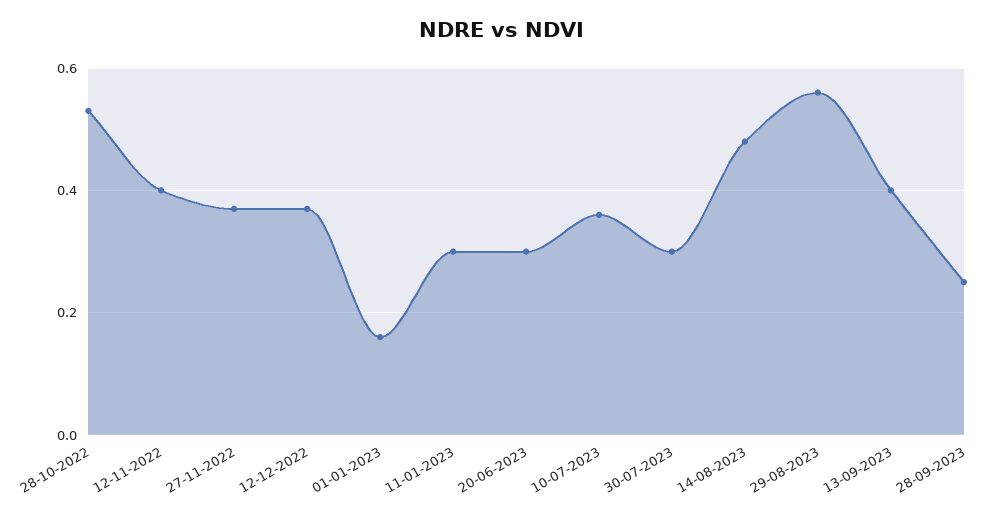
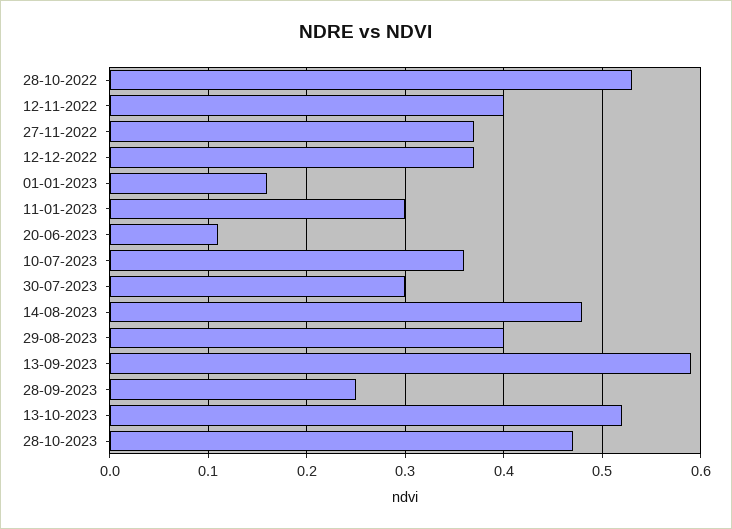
20-06-2023: 0.3 -> 0.11
29-08-2023: 0.55 -> 0.4
13-09-2023: 0.4 -> 0.59
13-10-2023: none -> 0.52
28-10-2023: none -> 0.47

